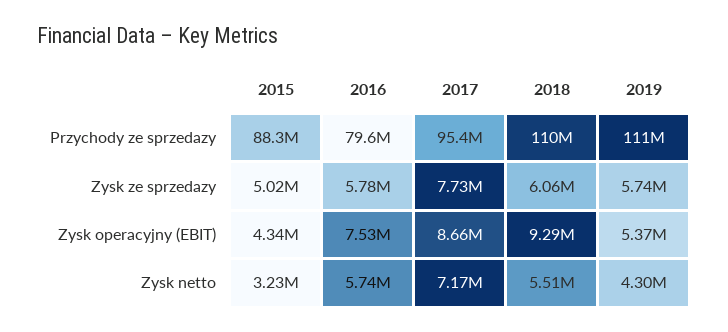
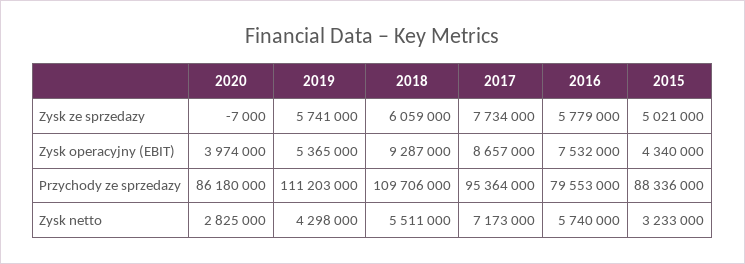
2020, Zysk ze sprzedazy: none -> -7000
2020, Zysk operacyjny (EBIT): none -> 3974000
2020, Przychody ze sprzedazy: none -> 86180000
2020, Zysk netto: none -> 2825000

